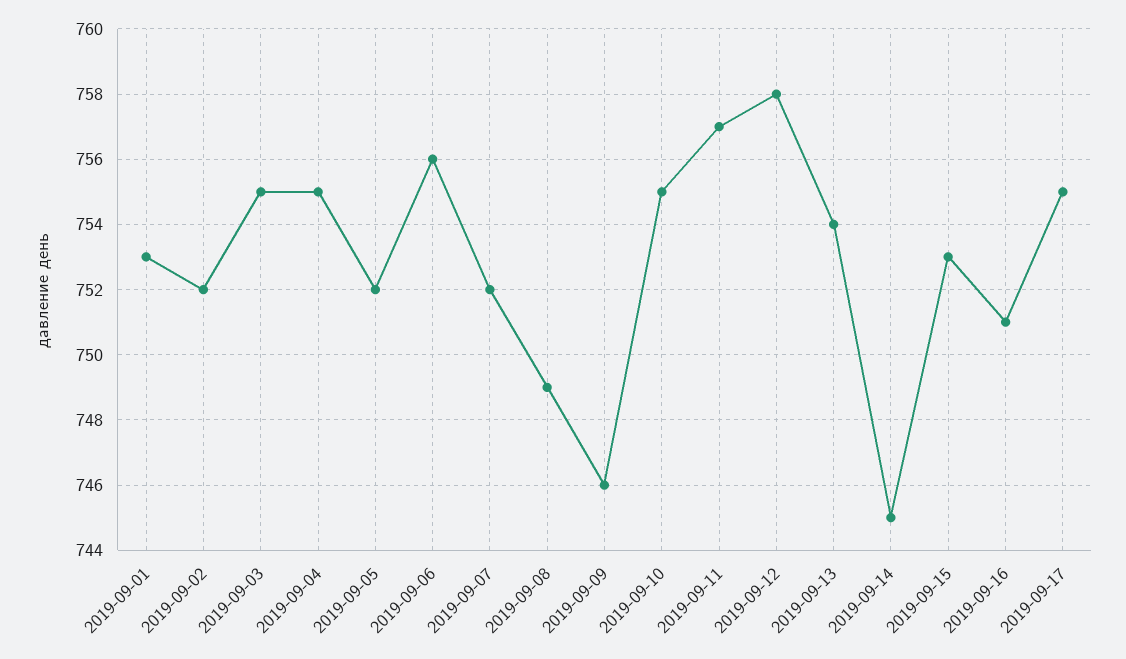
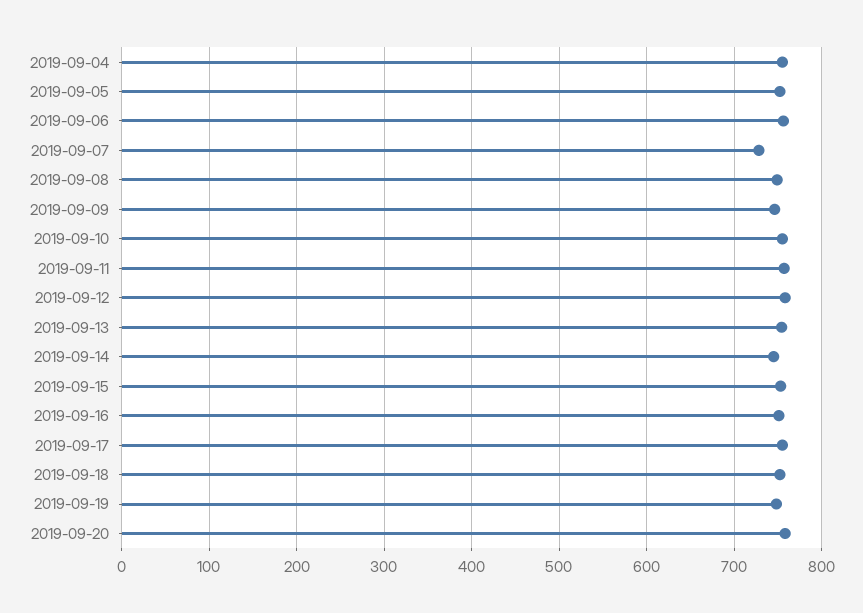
2019-09-01: 753 -> none
2019-09-02: 752 -> none
2019-09-03: 755 -> none
2019-09-07: 752 -> 730
2019-09-18: none -> 750
2019-09-19: none -> 750
2019-09-20: none -> 760

